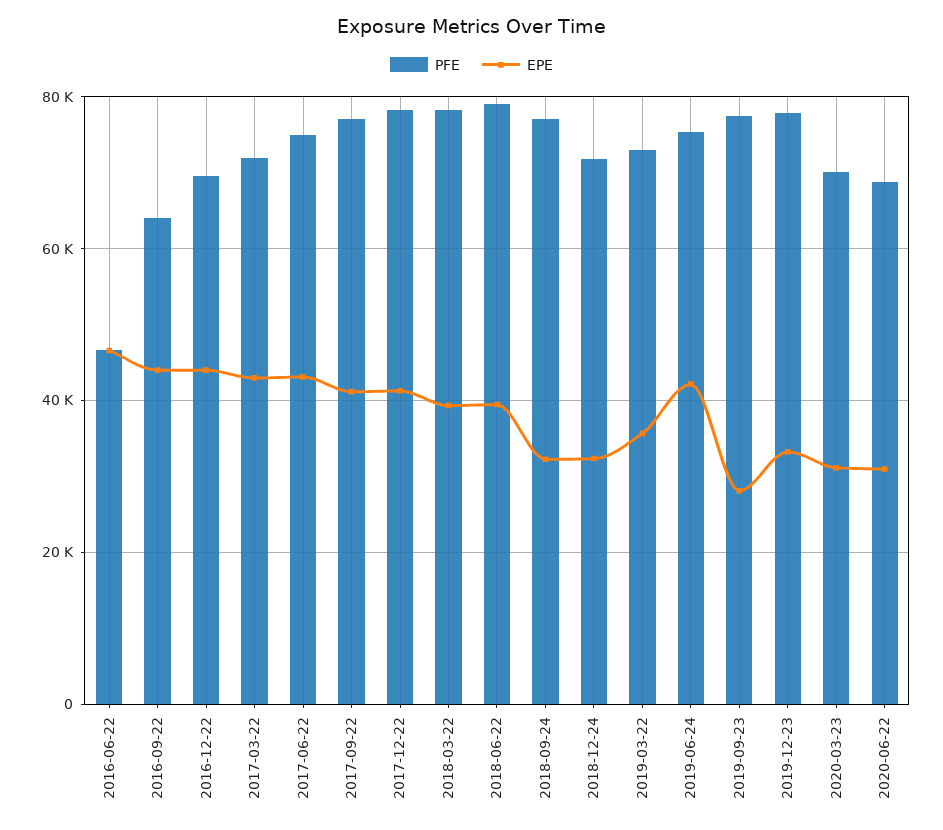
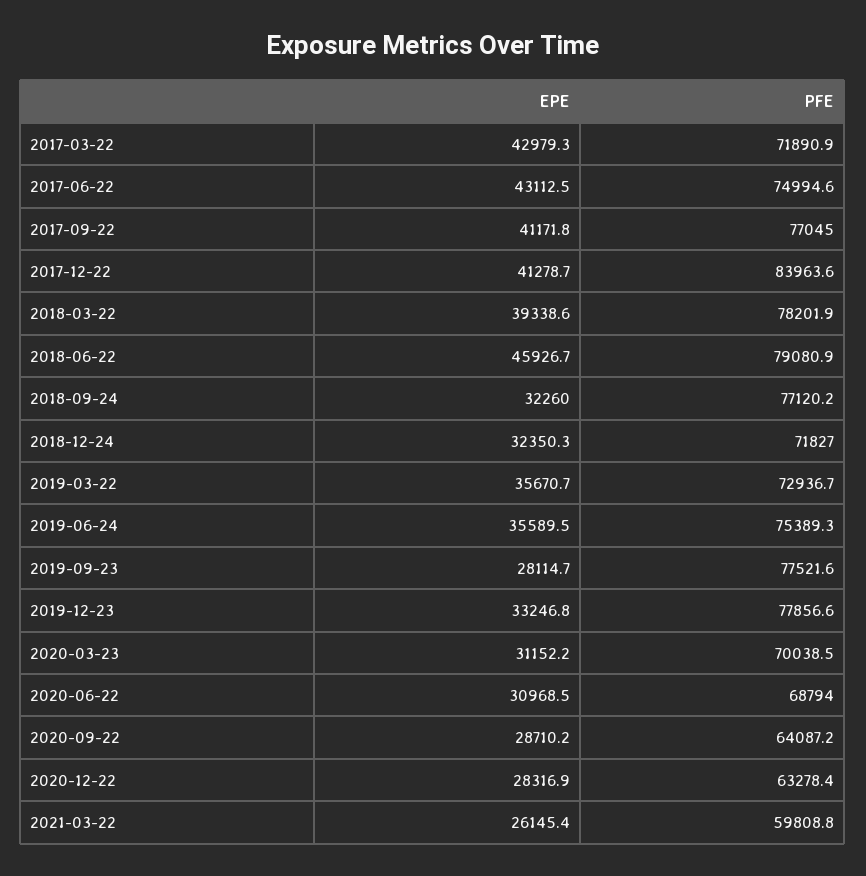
PFE, 2016-06-22: 46000 -> none
EPE, 2016-06-22: 46000 -> none
PFE, 2016-09-22: 64000 -> none
EPE, 2016-09-22: 44000 -> none
PFE, 2016-12-22: 70000 -> none
EPE, 2016-12-22: 44000 -> none
PFE, 2017-12-22: 78000 -> 83963.6
EPE, 2018-06-22: 40000 -> 45926.7
EPE, 2019-06-24: 42000 -> 35589.5
EPE, 2020-09-22: none -> 28710.2
PFE, 2020-09-22: none -> 64087.2
EPE, 2020-12-22: none -> 28316.9
PFE, 2020-12-22: none -> 63278.4
EPE, 2021-03-22: none -> 26145.4
PFE, 2021-03-22: none -> 59808.8

